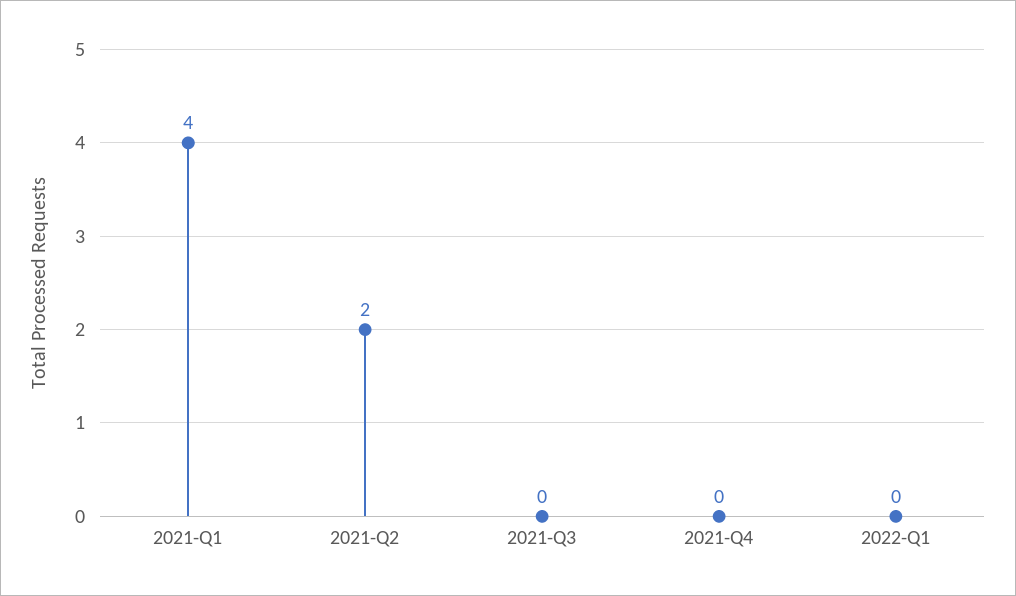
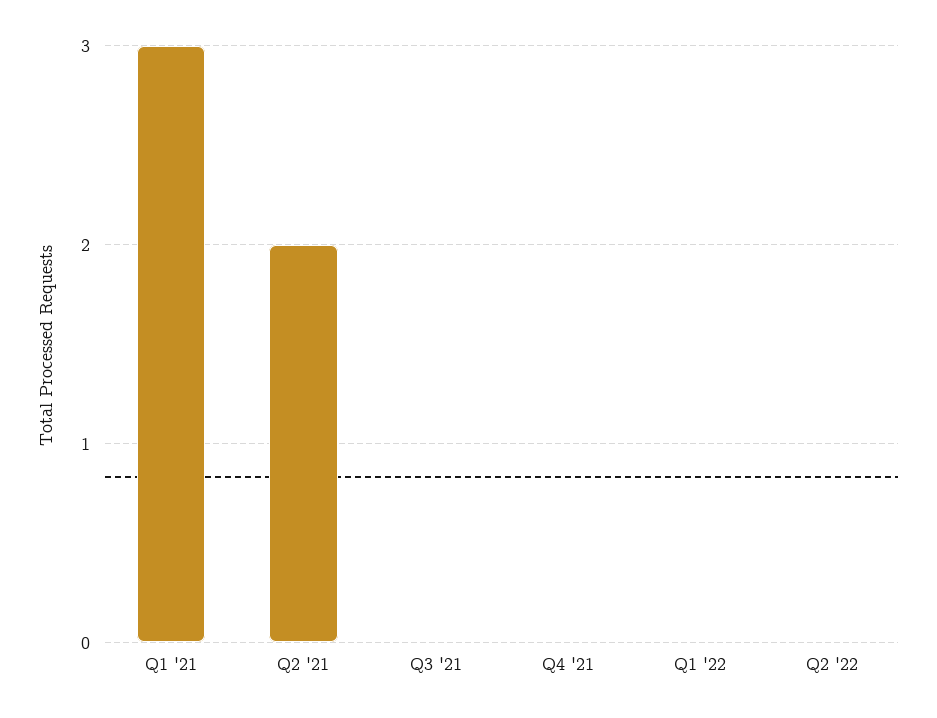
2021-Q1: 4 -> 3
Q2 '22: none -> 0

